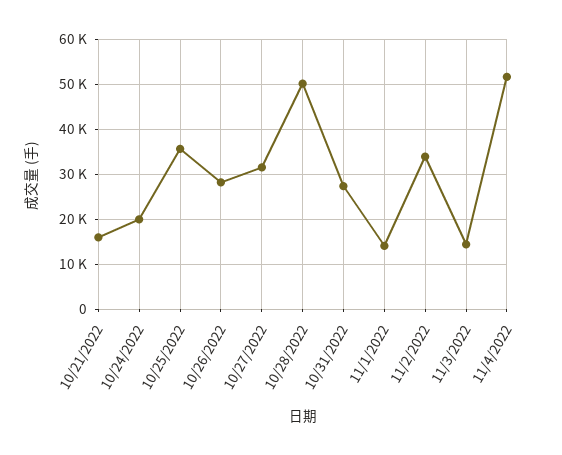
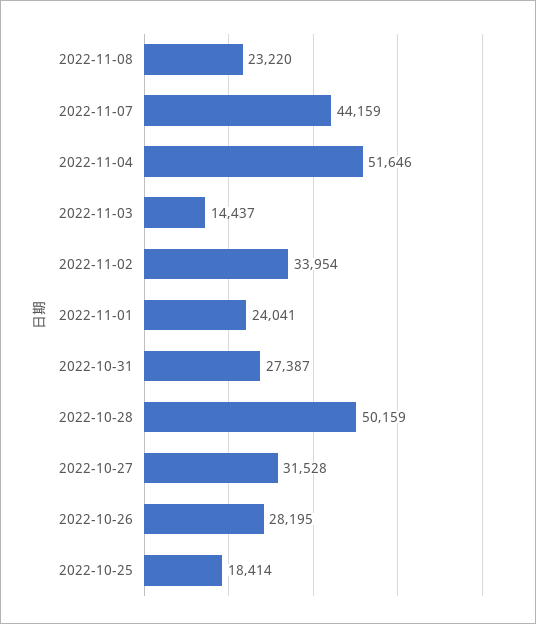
10/21/2022: 16000 -> none
10/24/2022: 20000 -> none
10/25/2022: 36000 -> 18414
11/1/2022: 14000 -> 24041
2022-11-08: none -> 23220
2022-11-07: none -> 44159

